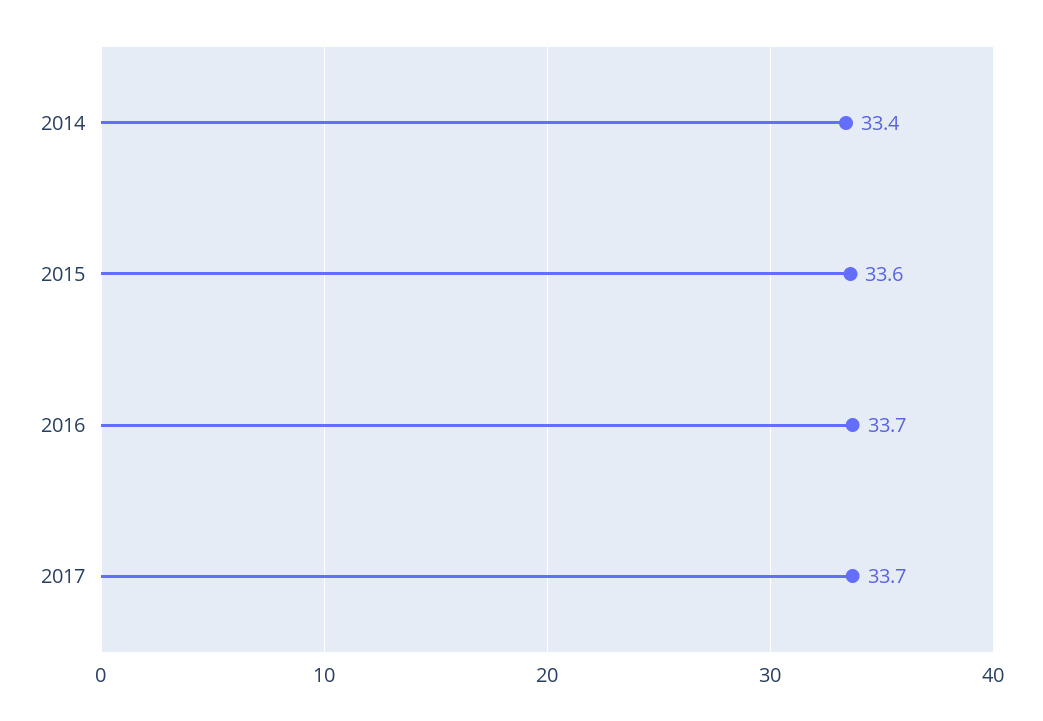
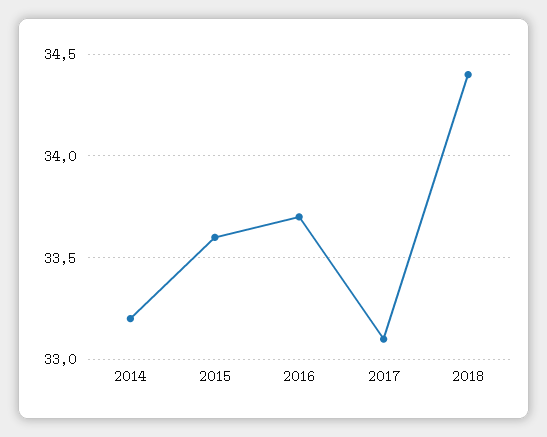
2014: 33.4 -> 33.2
2017: 33.7 -> 33.1
2018: none -> 34.4

